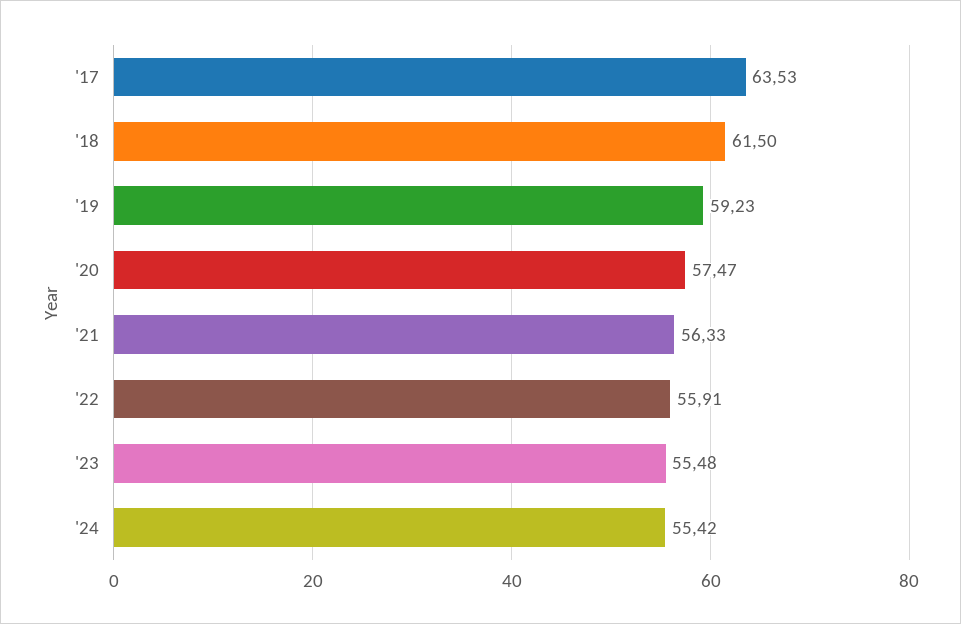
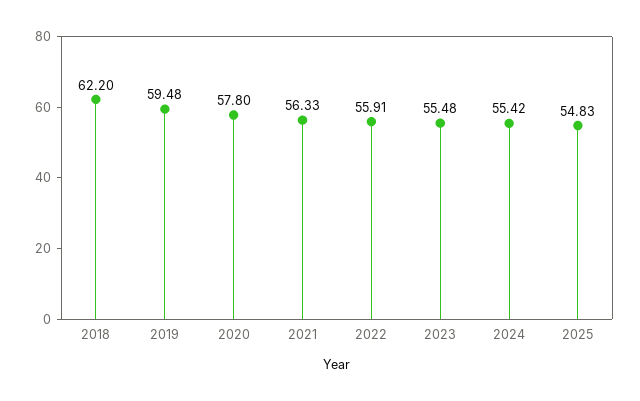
'17: 63.53 -> none
'18: 61.5 -> 62.2
'19: 59.23 -> 59.48
'20: 57.47 -> 57.8
2025: none -> 54.83

